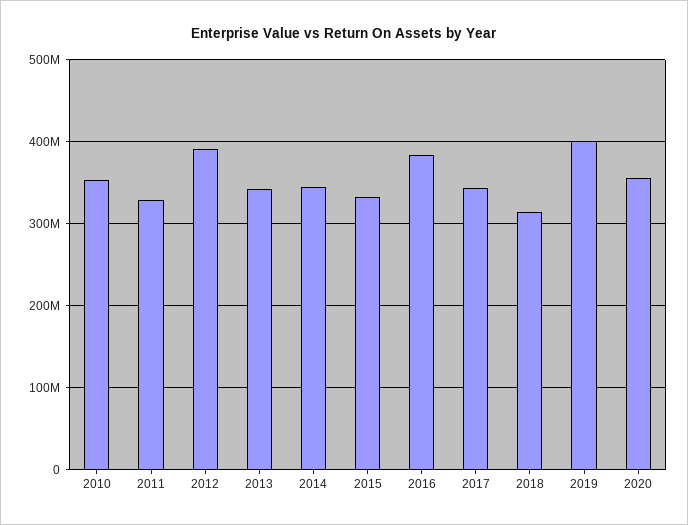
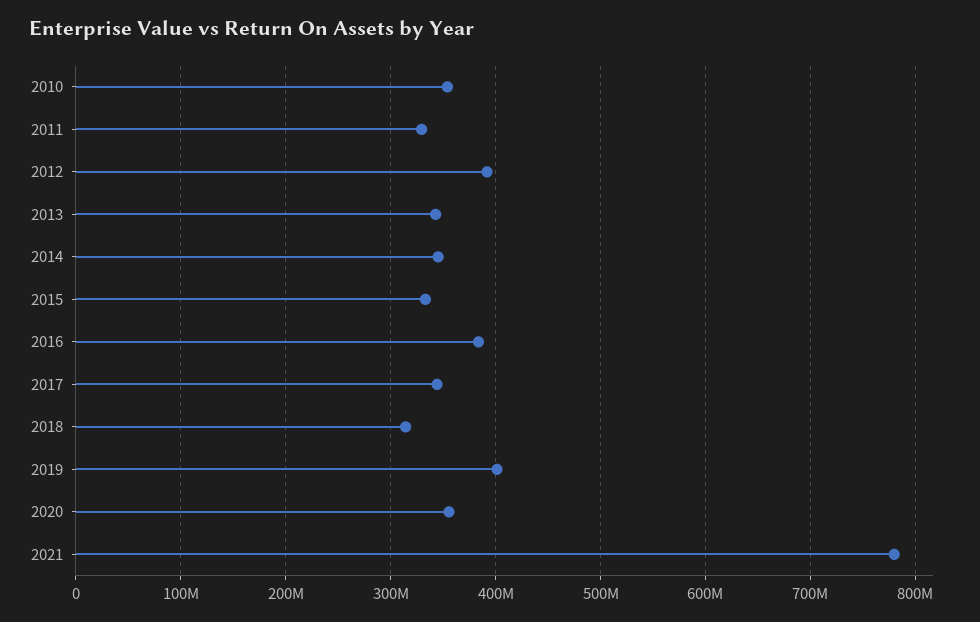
2021: none -> 780000000

